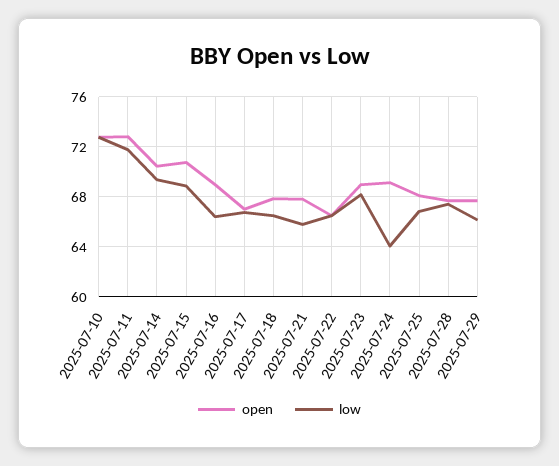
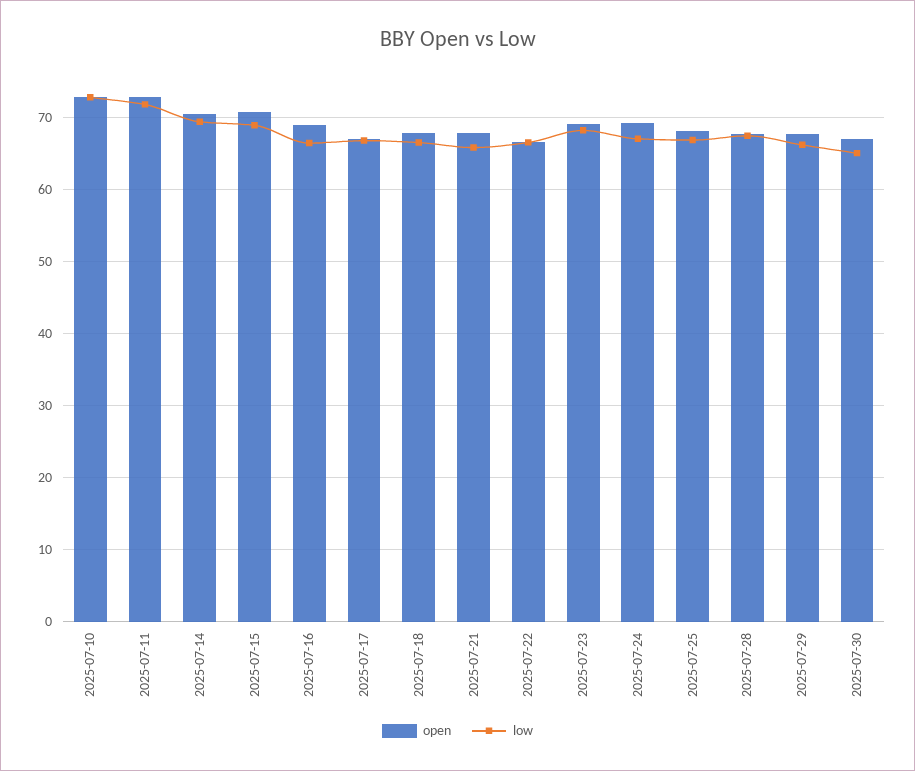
low, 2025-07-24: 64 -> 67
open, 2025-07-30: none -> 67
low, 2025-07-30: none -> 65

